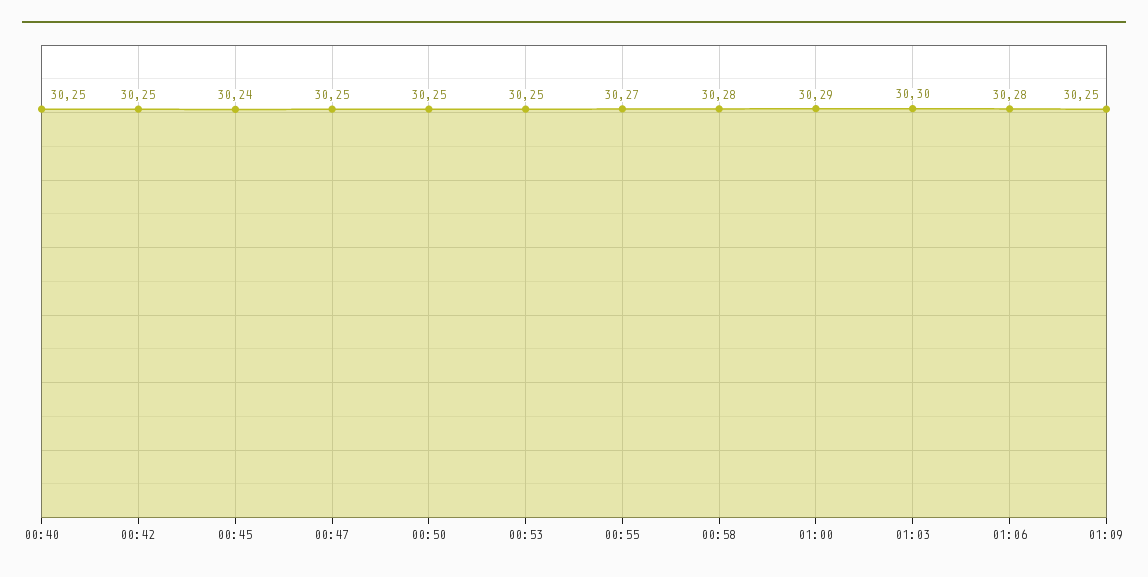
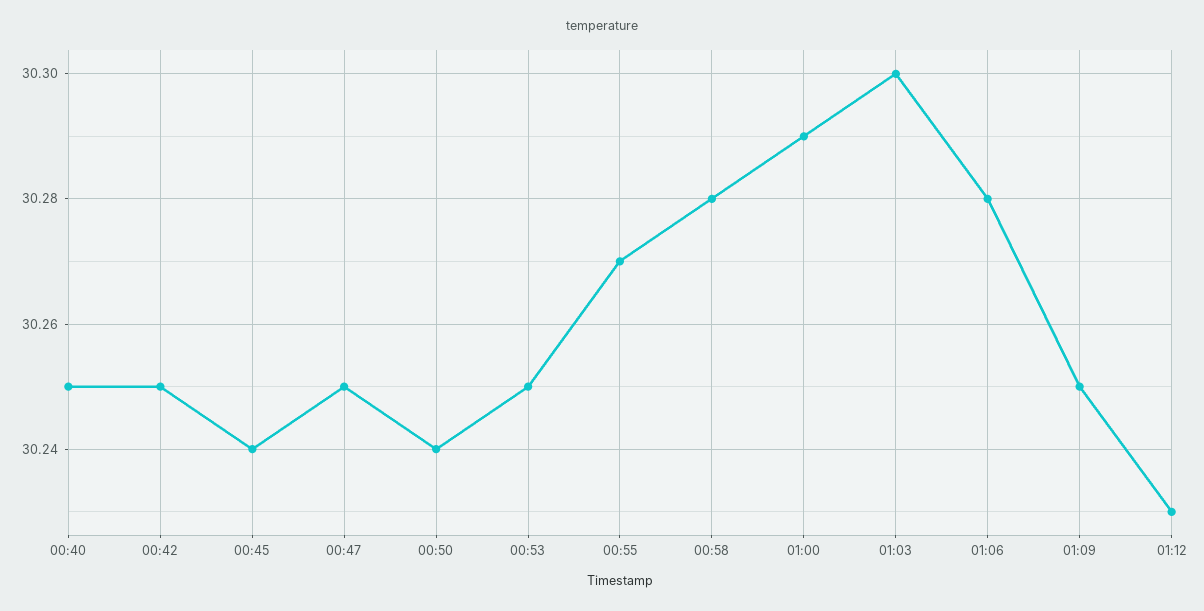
00:50: 30.25 -> 30.24
01:12: none -> 30.23

